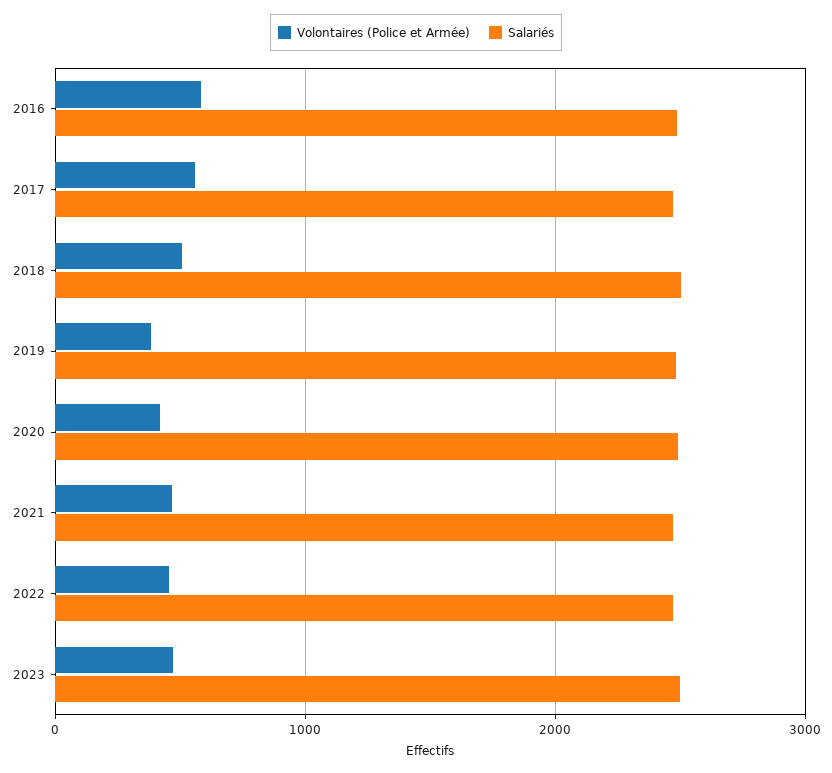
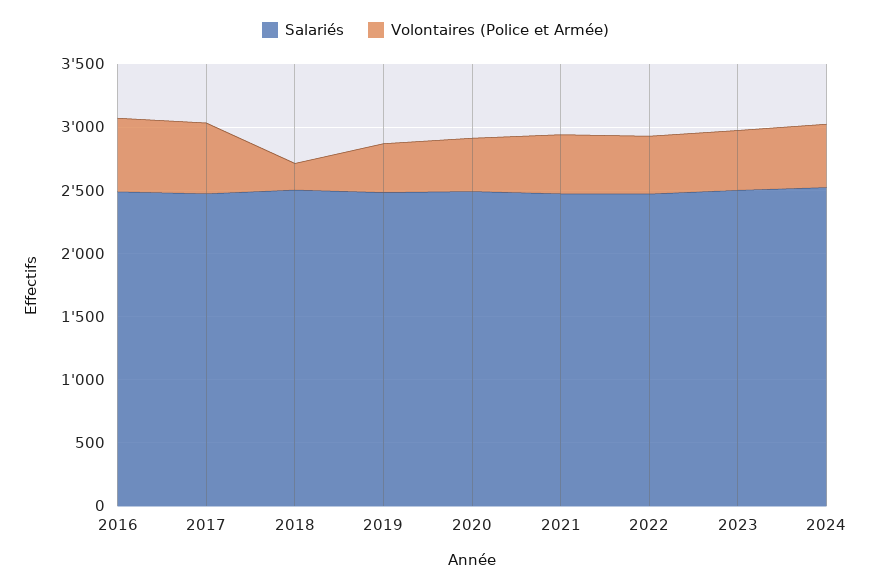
Volontaires (Police et Armée), 2018: 500 -> 200
Salariés, 2024: none -> 2500
Volontaires (Police et Armée), 2024: none -> 500

